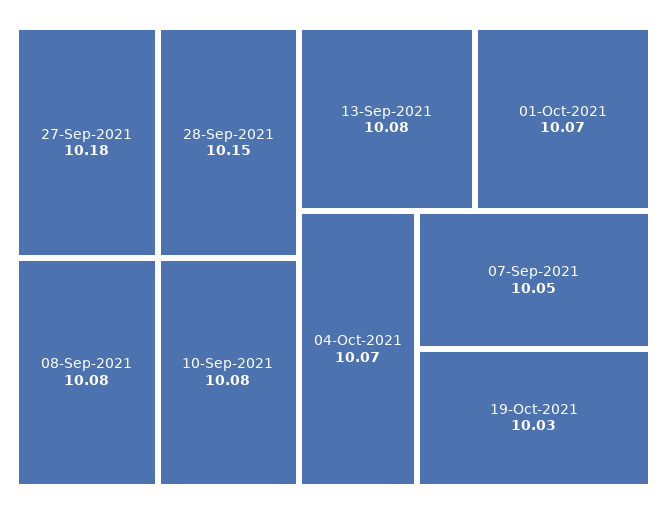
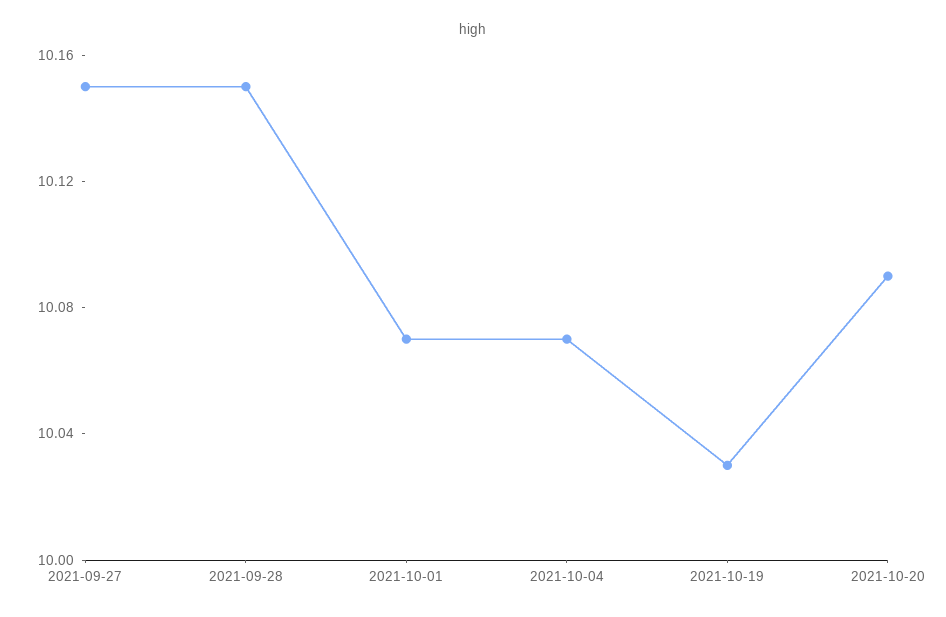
27-Sep-2021: 10.18 -> 10.15
08-Sep-2021: 10.08 -> none
10-Sep-2021: 10.08 -> none
13-Sep-2021: 10.08 -> none
07-Sep-2021: 10.05 -> none
2021-10-20: none -> 10.09

